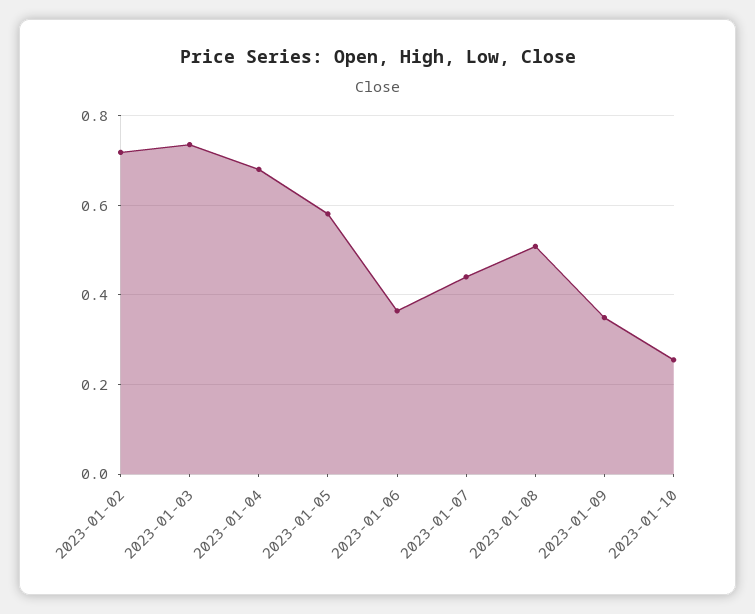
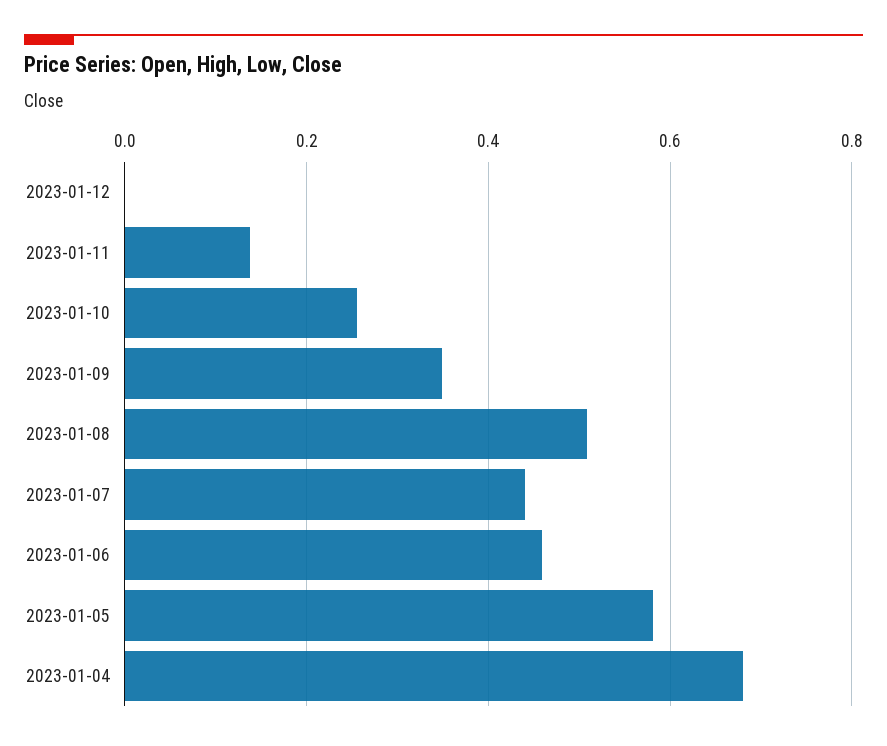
2023-01-02: 0.72 -> none
2023-01-03: 0.74 -> none
2023-01-06: 0.36 -> 0.46
2023-01-12: none -> 0
2023-01-11: none -> 0.14

